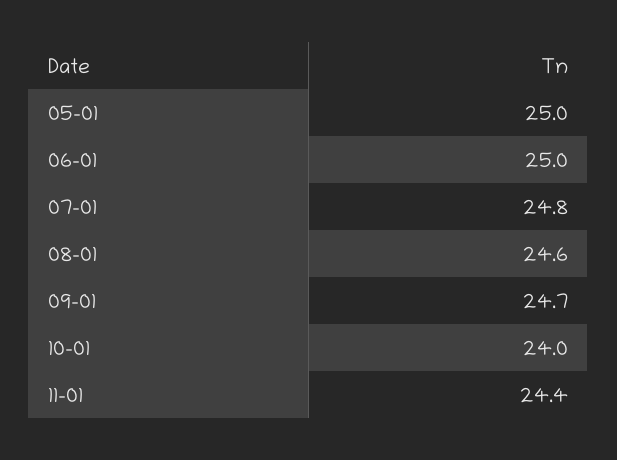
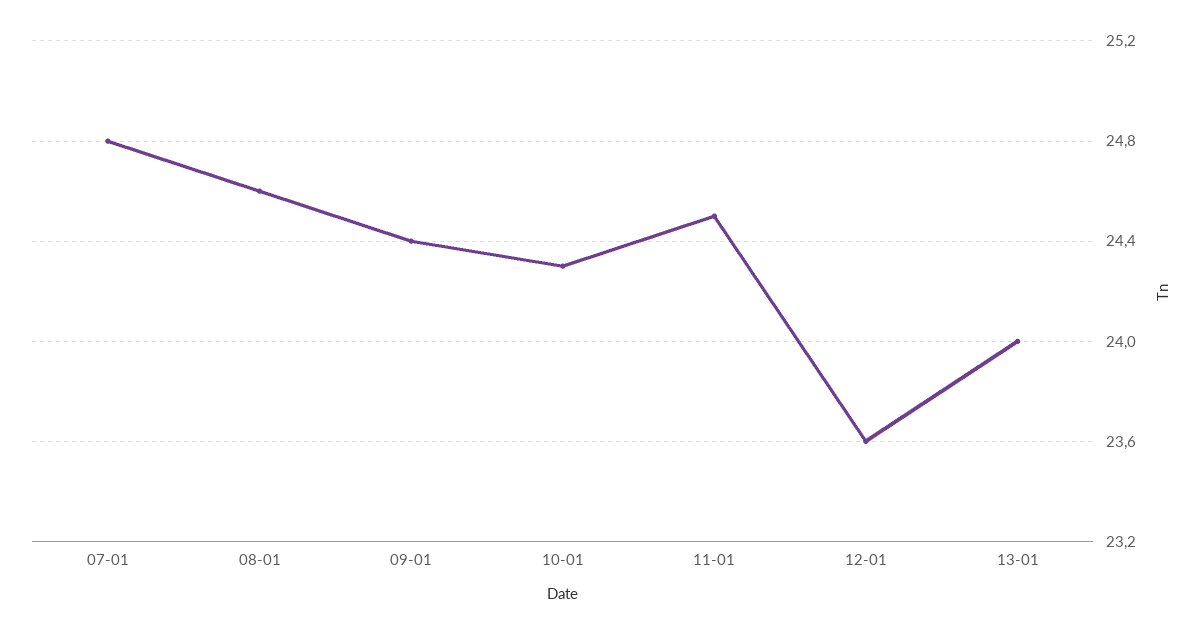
05-01: 25 -> none
06-01: 25 -> none
09-01: 24.7 -> 24.4
10-01: 24 -> 24.3
11-01: 24.4 -> 24.5
12-01: none -> 23.6
13-01: none -> 24

